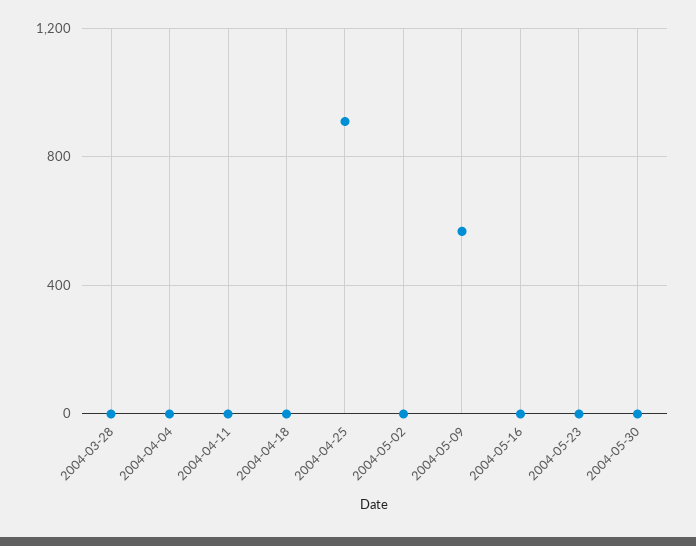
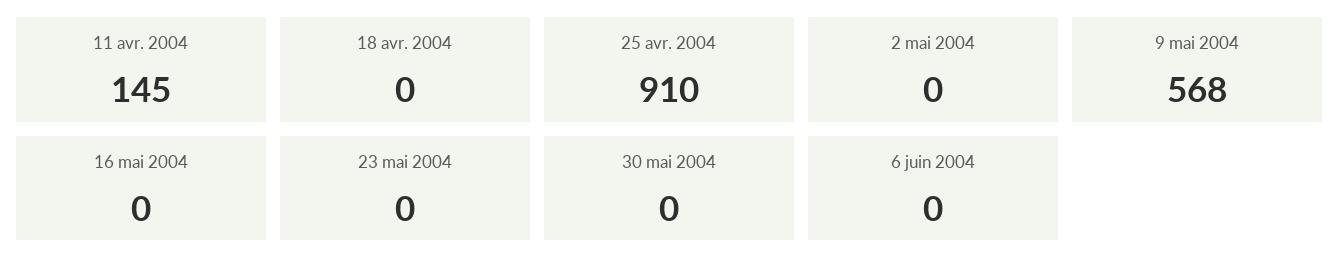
2004-03-28: 0 -> none
2004-04-04: 0 -> none
2004-04-11: 0 -> 145
6 juin 2004: none -> 0

